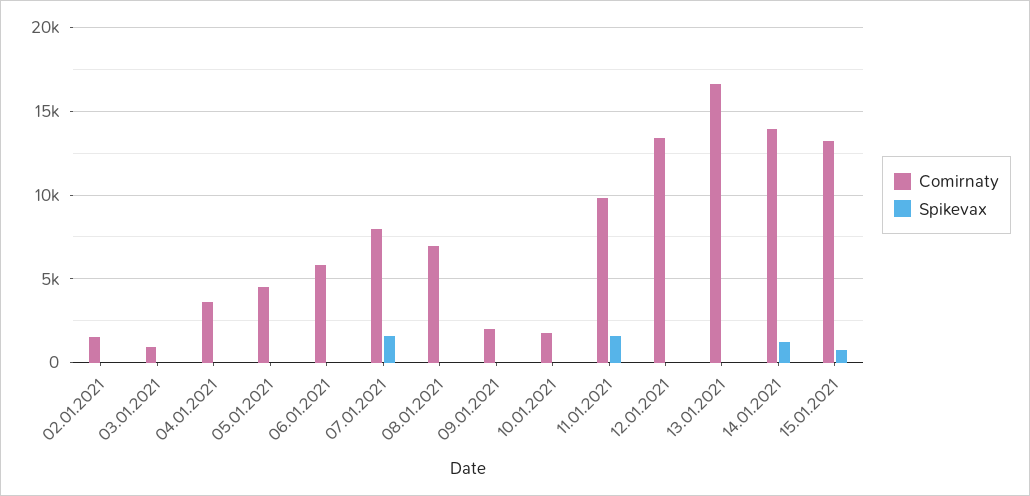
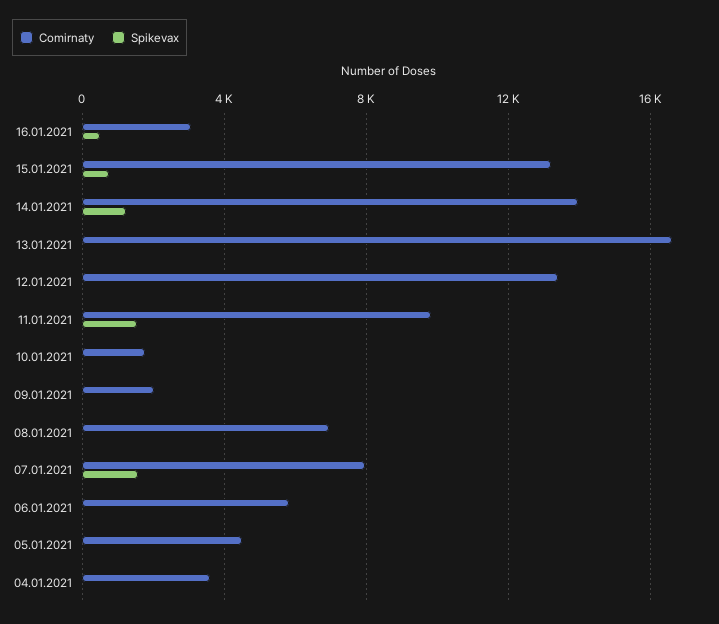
Comirnaty, 02.01.2021: 1500 -> none
Spikevax, 02.01.2021: 0 -> none
Comirnaty, 03.01.2021: 1000 -> none
Spikevax, 03.01.2021: 0 -> none
Comirnaty, 16.01.2021: none -> 3000
Spikevax, 16.01.2021: none -> 500

